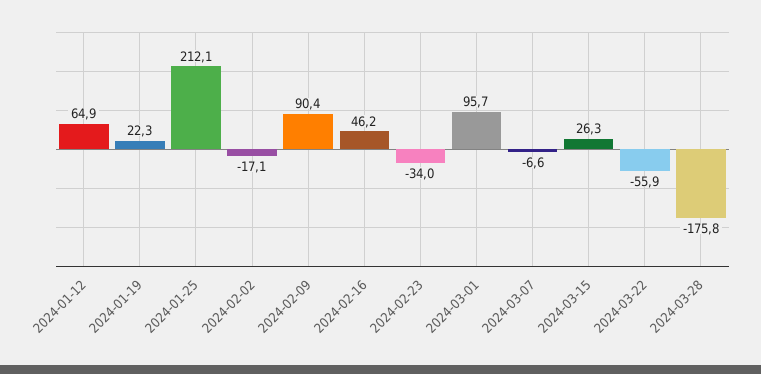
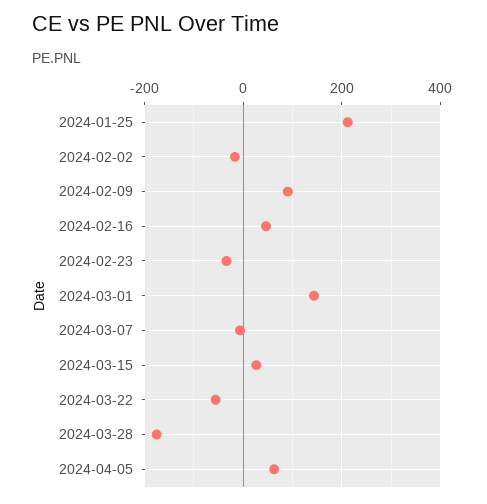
2024-01-12: 64.9 -> none
2024-01-19: 22.3 -> none
2024-03-01: 95.7 -> 140
2024-04-05: none -> 60

